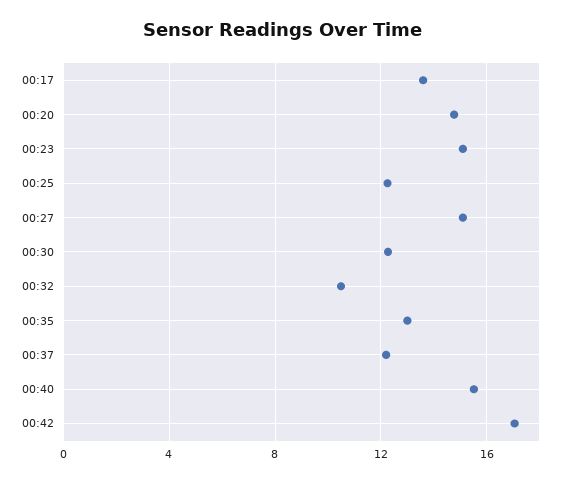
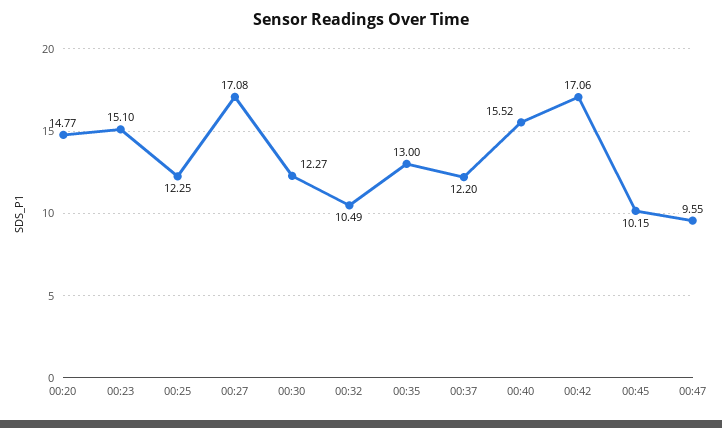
00:17: 13.5 -> none
00:27: 15 -> 17.08
00:45: none -> 10.15
00:47: none -> 9.55

